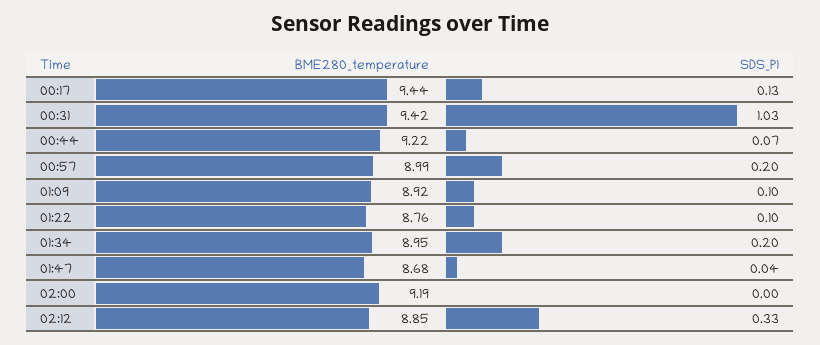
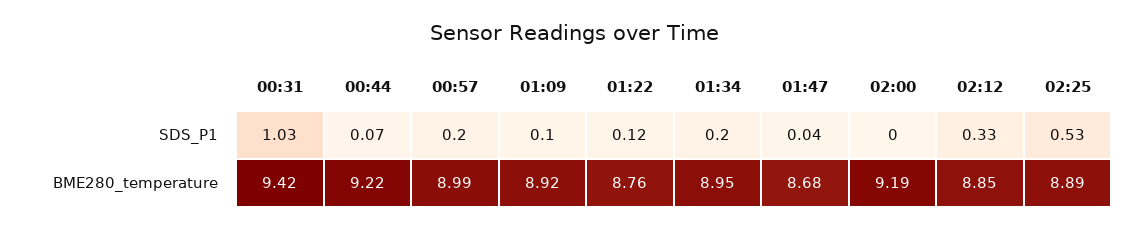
BME280_temperature, 00:17: 9.44 -> none
SDS_P1, 00:17: 0.13 -> none
SDS_P1, 01:22: 0.1 -> 0.12
SDS_P1, 02:25: none -> 0.53
BME280_temperature, 02:25: none -> 8.89

